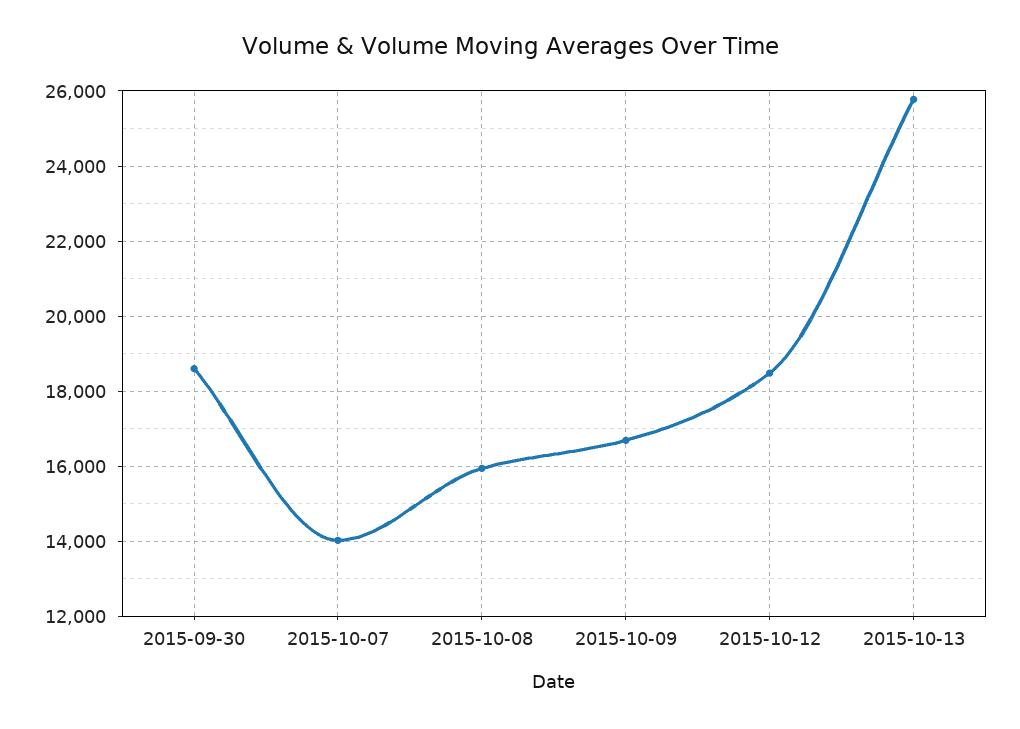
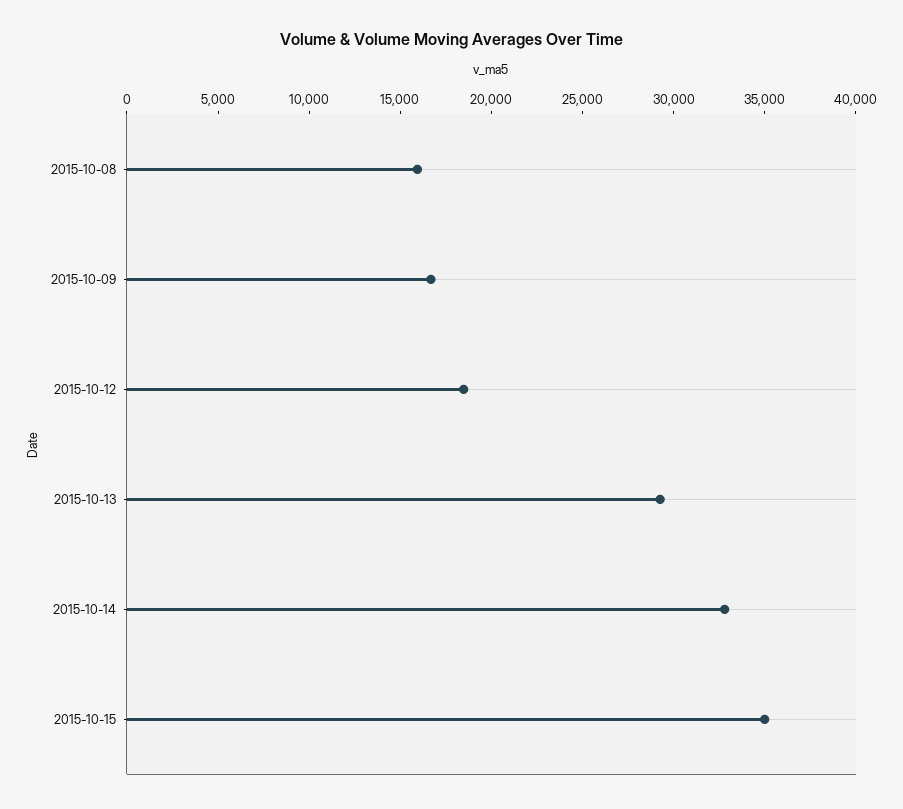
2015-09-30: 18600 -> none
2015-10-07: 14000 -> none
2015-10-13: 25800 -> 29000
2015-10-14: none -> 33000
2015-10-15: none -> 35000

